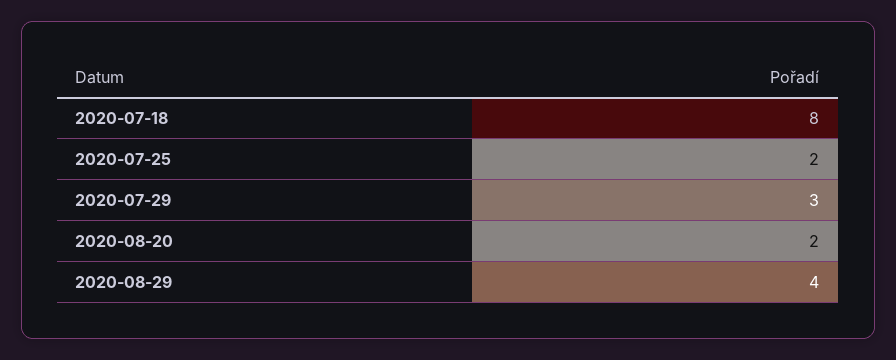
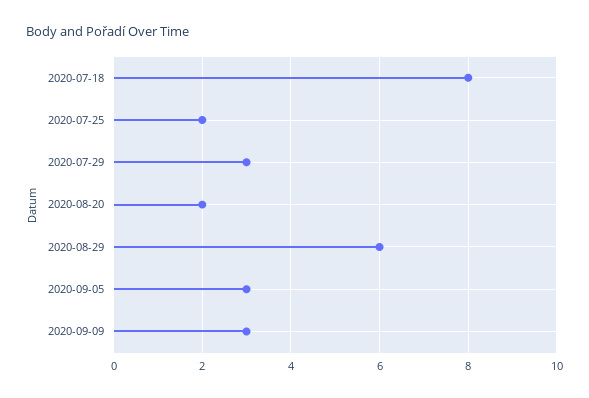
2020-08-29: 4 -> 6
2020-09-05: none -> 3
2020-09-09: none -> 3

